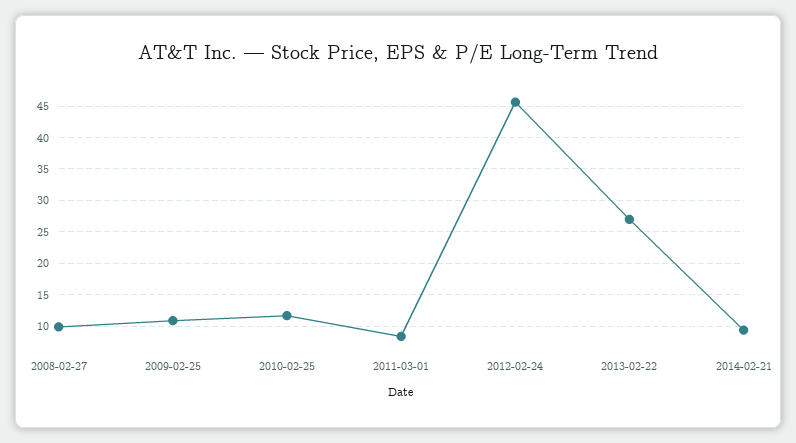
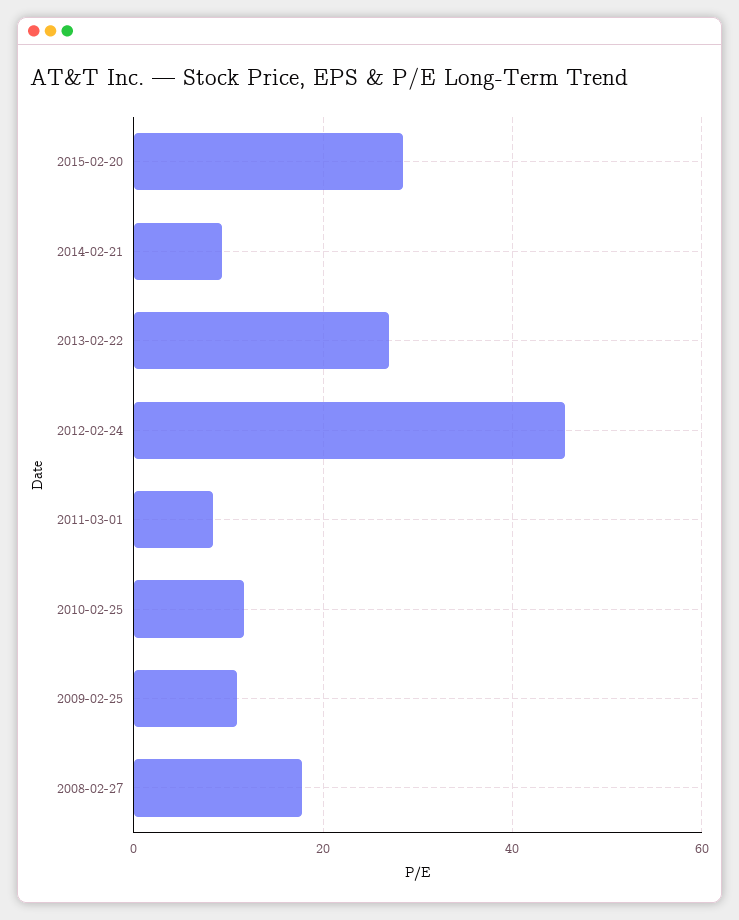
2008-02-27: 10 -> 18
2015-02-20: none -> 28

